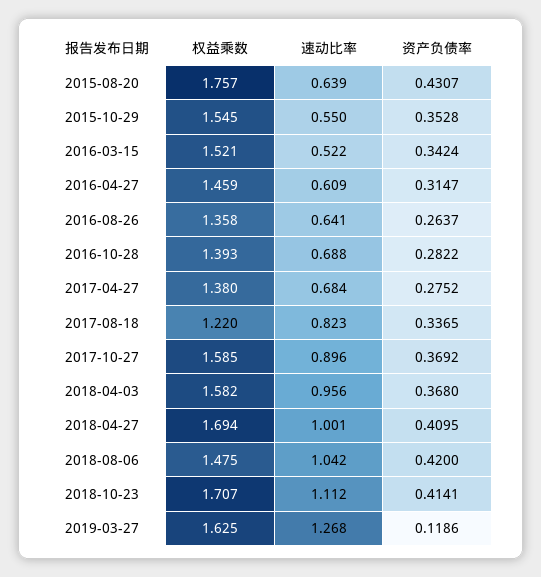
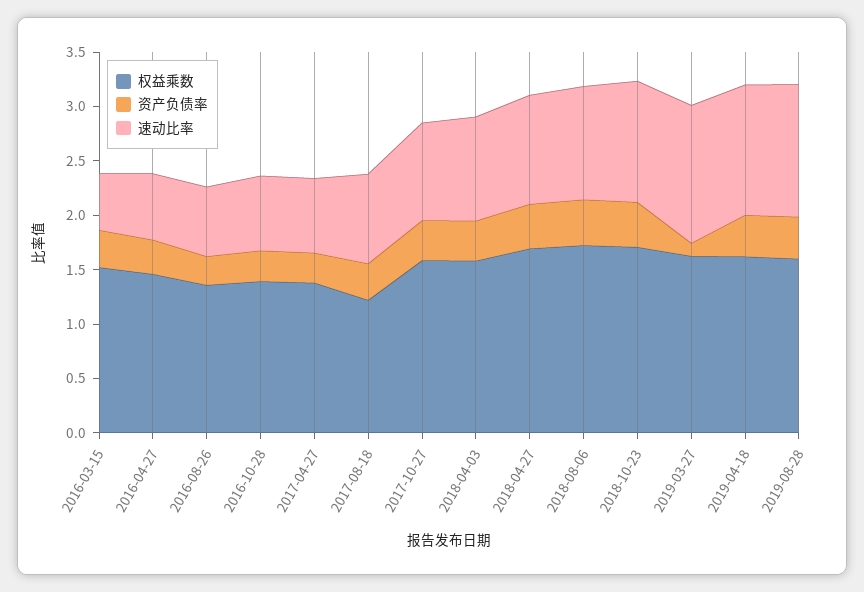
权益乘数, 2015-08-20: 1.757 -> none
速动比率, 2015-08-20: 0.639 -> none
资产负债率, 2015-08-20: 0.4307 -> none
权益乘数, 2015-10-29: 1.545 -> none
速动比率, 2015-10-29: 0.55 -> none
资产负债率, 2015-10-29: 0.3528 -> none
权益乘数, 2018-08-06: 1.475 -> 1.7
权益乘数, 2019-04-18: none -> 1.6
资产负债率, 2019-04-18: none -> 0.4
速动比率, 2019-04-18: none -> 1.2
权益乘数, 2019-08-28: none -> 1.6
资产负债率, 2019-08-28: none -> 0.4
速动比率, 2019-08-28: none -> 1.2

